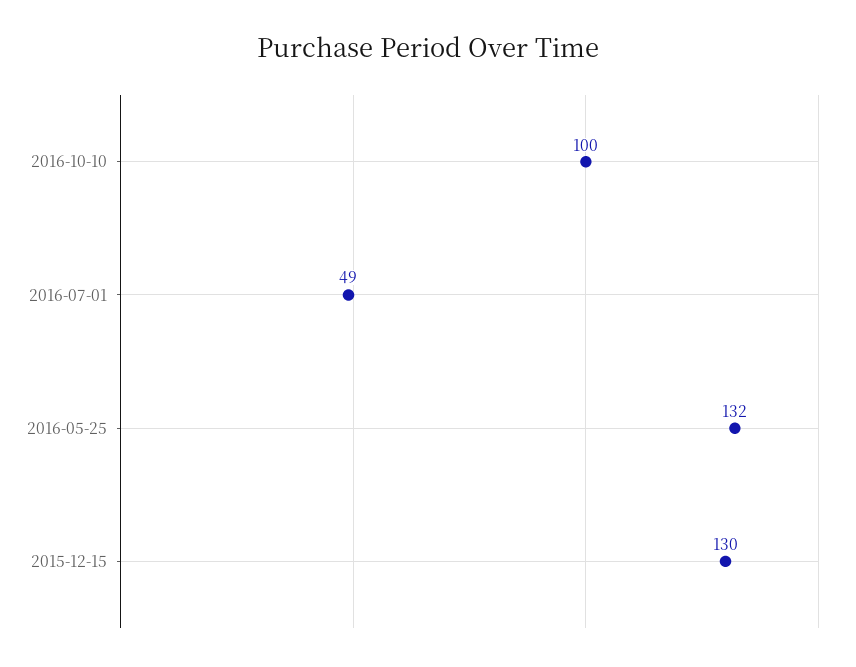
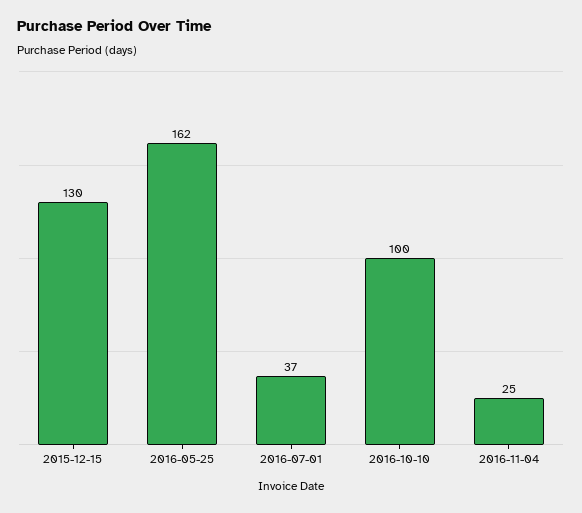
2016-07-01: 49 -> 37
2016-05-25: 132 -> 162
2016-11-04: none -> 25

